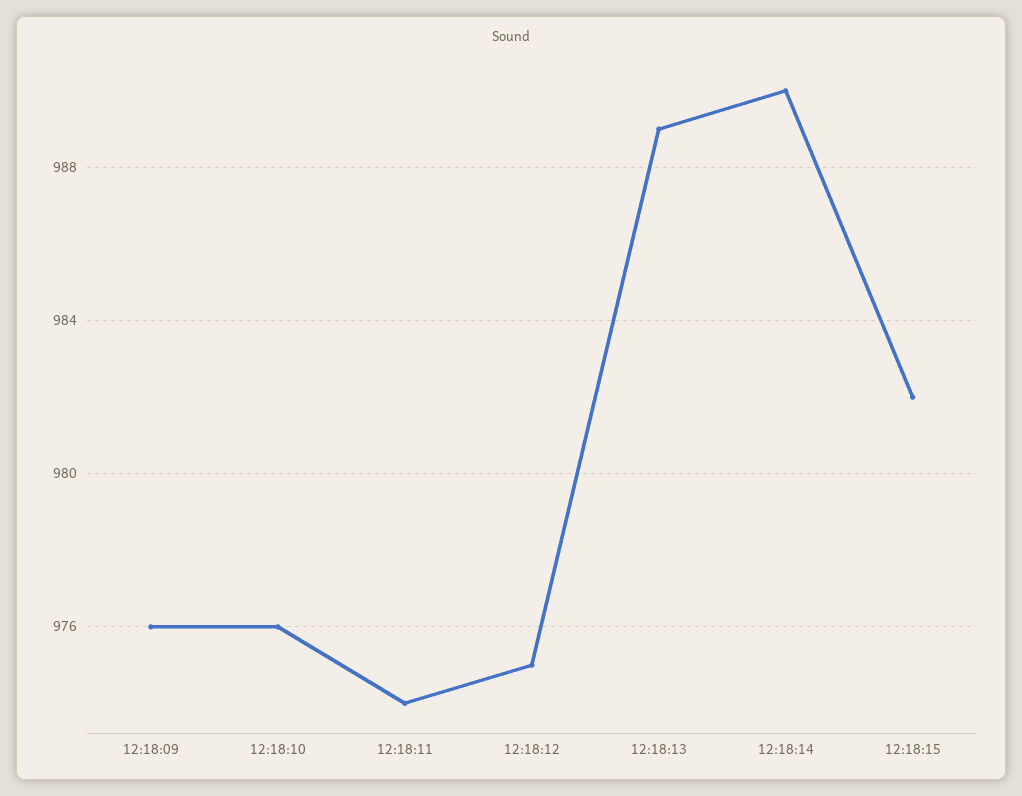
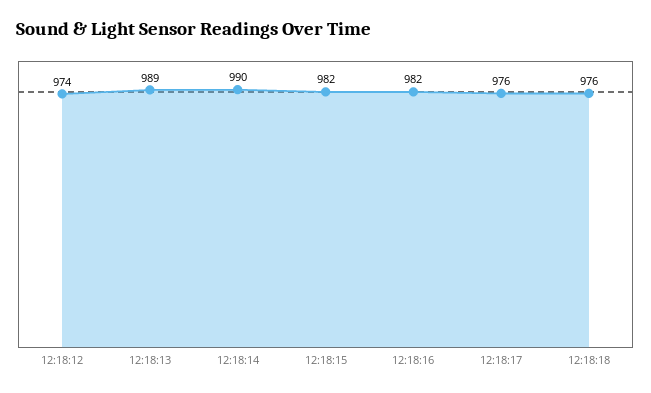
12:18:09: 976 -> none
12:18:10: 976 -> none
12:18:11: 974 -> none
12:18:12: 975 -> 974
12:18:16: none -> 982
12:18:17: none -> 976
12:18:18: none -> 976

